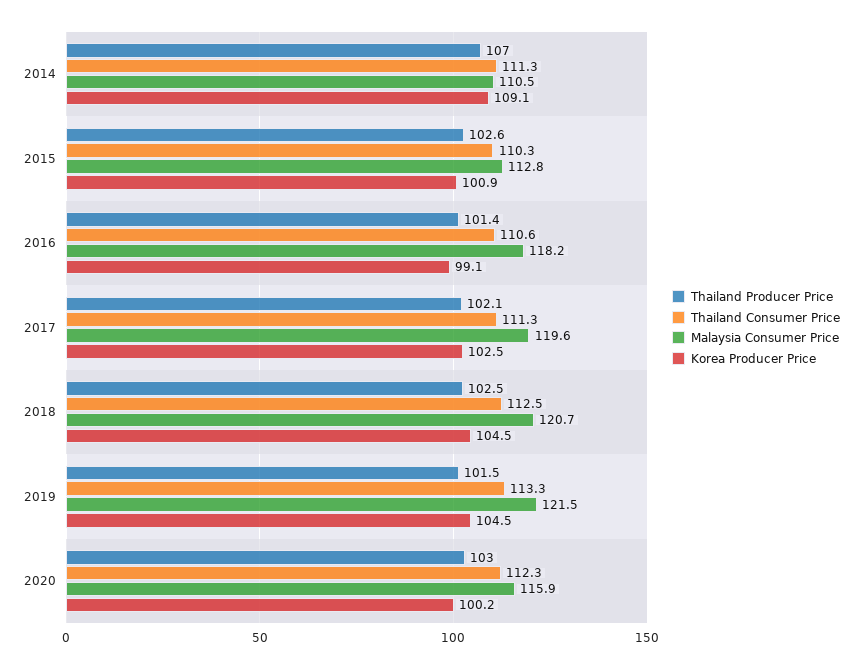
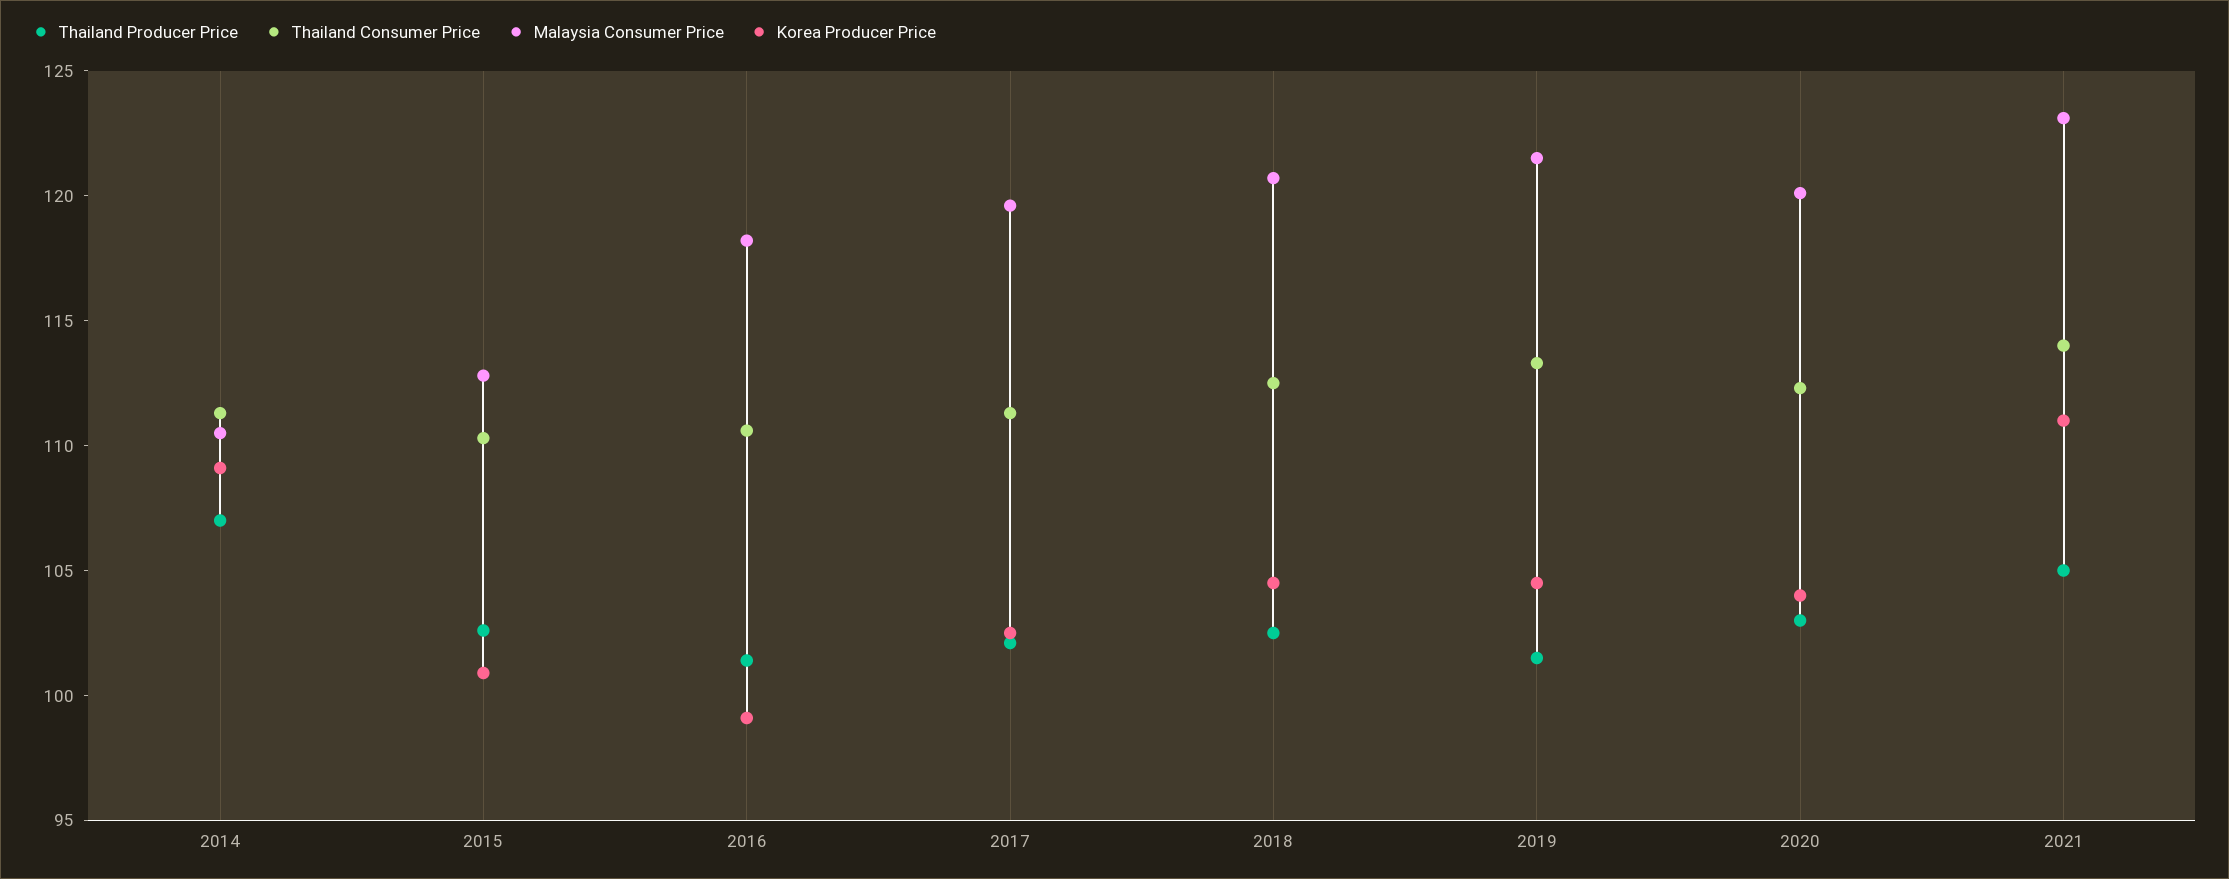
Malaysia Consumer Price, 2020: 115.9 -> 120
Korea Producer Price, 2020: 100.2 -> 104
Thailand Producer Price, 2021: none -> 105
Thailand Consumer Price, 2021: none -> 114
Malaysia Consumer Price, 2021: none -> 123
Korea Producer Price, 2021: none -> 111

